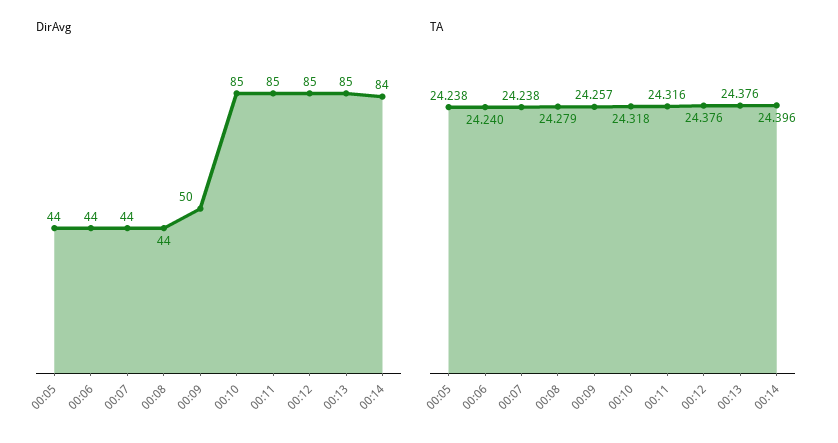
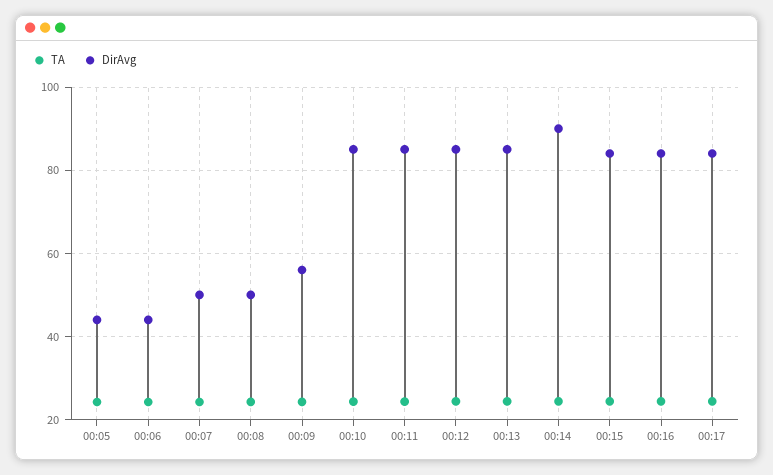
DirAvg, 00:07: 44 -> 50
DirAvg, 00:08: 44 -> 50
DirAvg, 00:09: 50 -> 56
DirAvg, 00:14: 84 -> 90
TA, 00:15: none -> 24
DirAvg, 00:15: none -> 84
TA, 00:16: none -> 24
DirAvg, 00:16: none -> 84
TA, 00:17: none -> 24
DirAvg, 00:17: none -> 84

